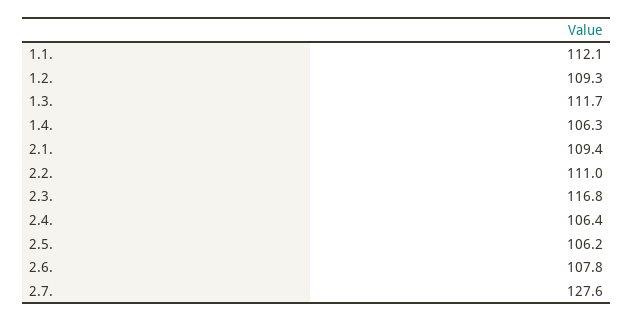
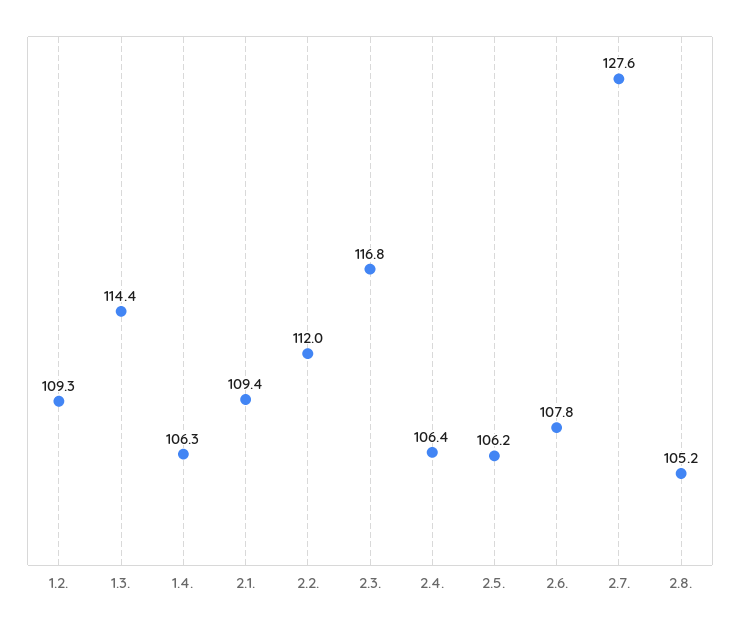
1.1.: 112.1 -> none
1.3.: 111.7 -> 114.4
2.2.: 111 -> 112
2.8.: none -> 105.2

